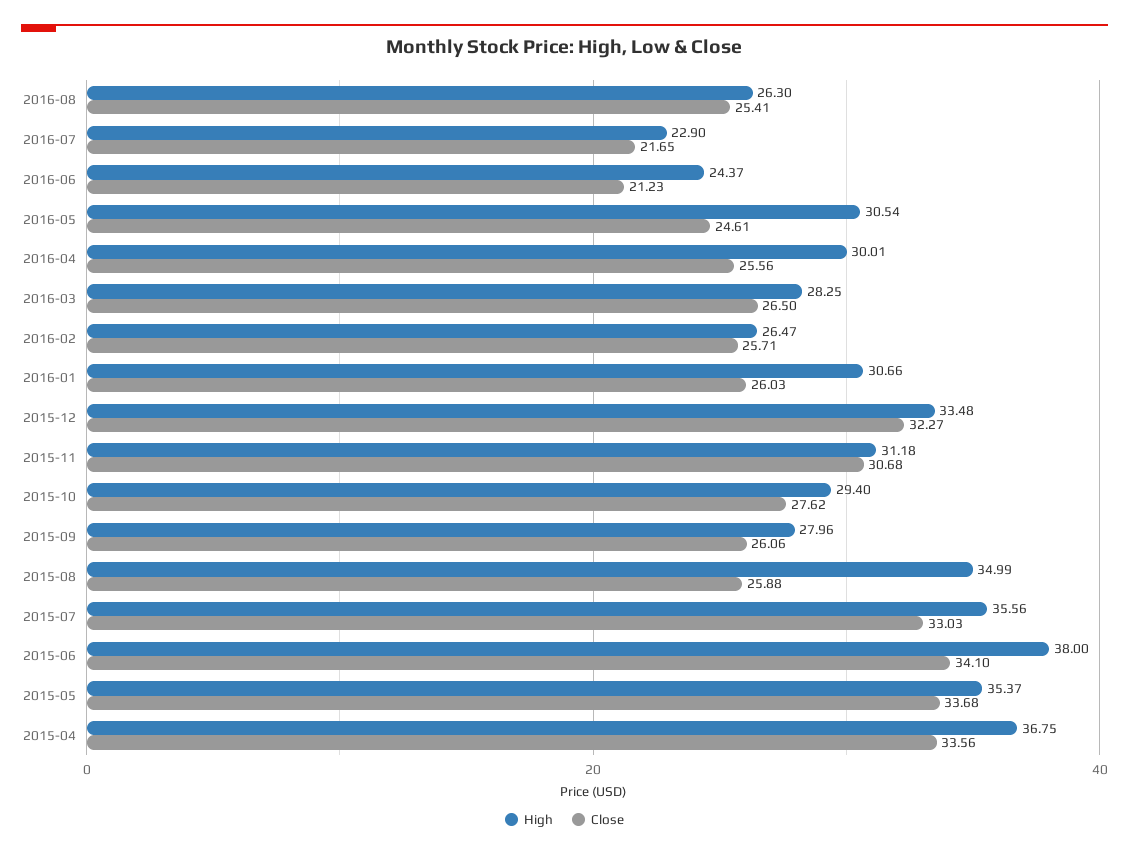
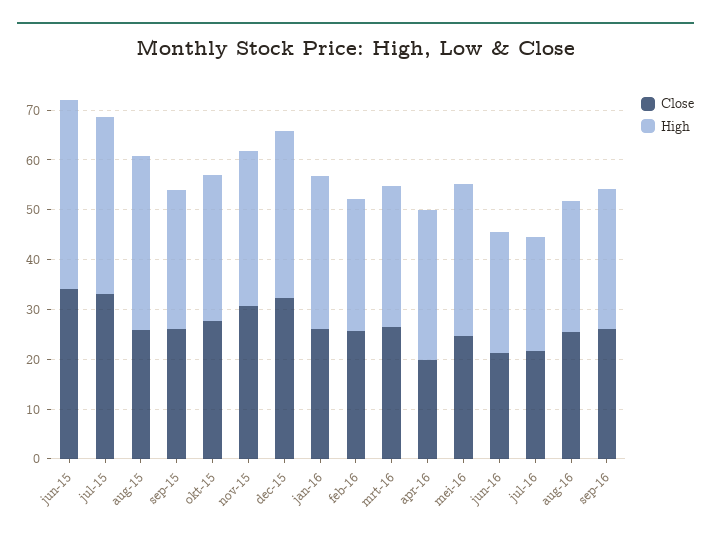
Close, 2016-04: 25.56 -> 20
High, 2015-05: 35.37 -> none
Close, 2015-05: 33.68 -> none
High, 2015-04: 36.75 -> none
Close, 2015-04: 33.56 -> none
Close, sep-16: none -> 26
High, sep-16: none -> 28

